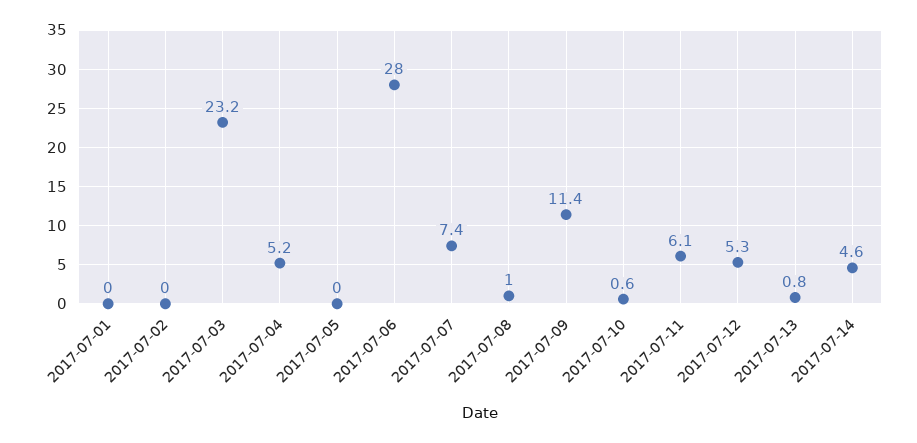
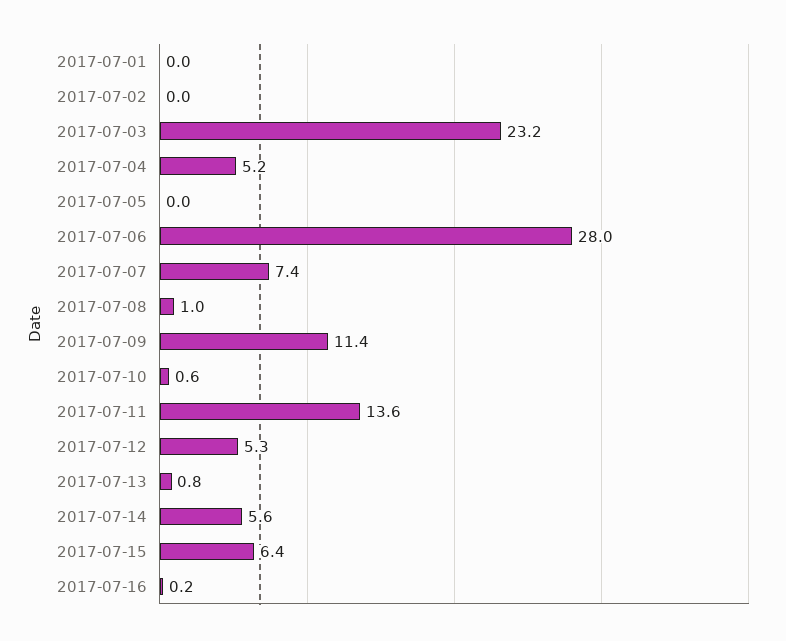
2017-07-11: 6.1 -> 13.6
2017-07-14: 4.6 -> 5.6
2017-07-15: none -> 6.4
2017-07-16: none -> 0.2

